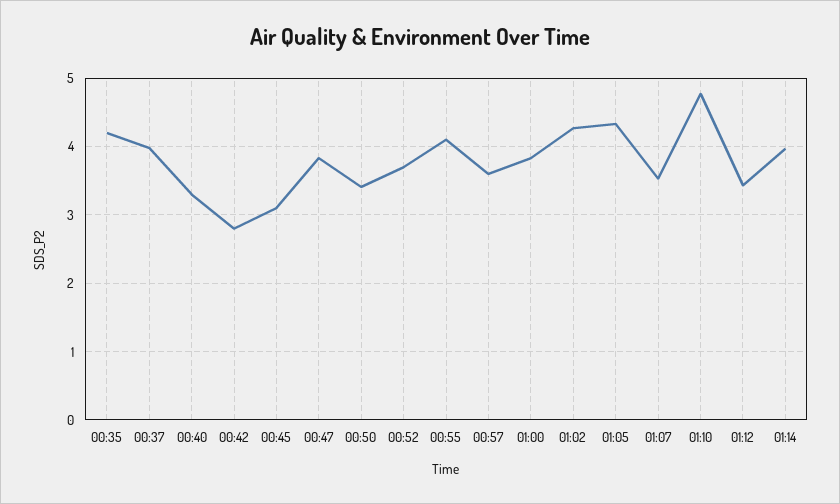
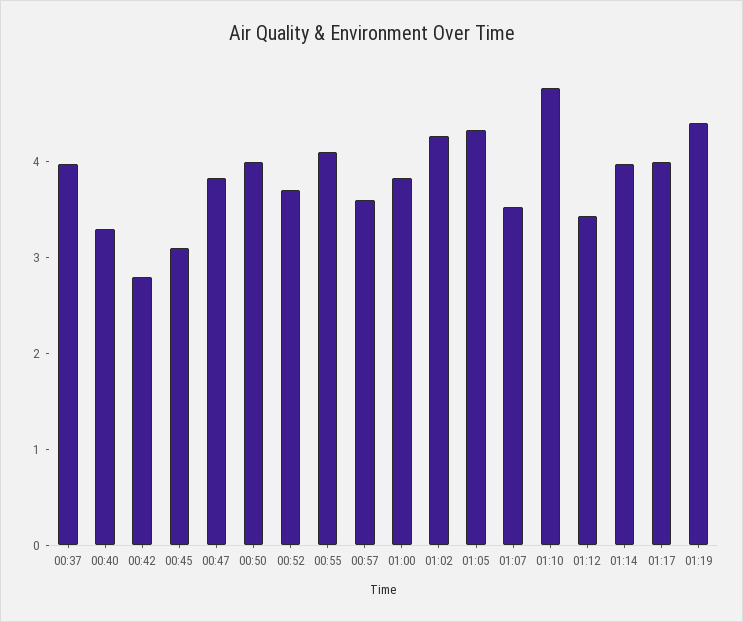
00:35: 4.2 -> none
00:50: 3.4 -> 4
01:17: none -> 4
01:19: none -> 4.4

